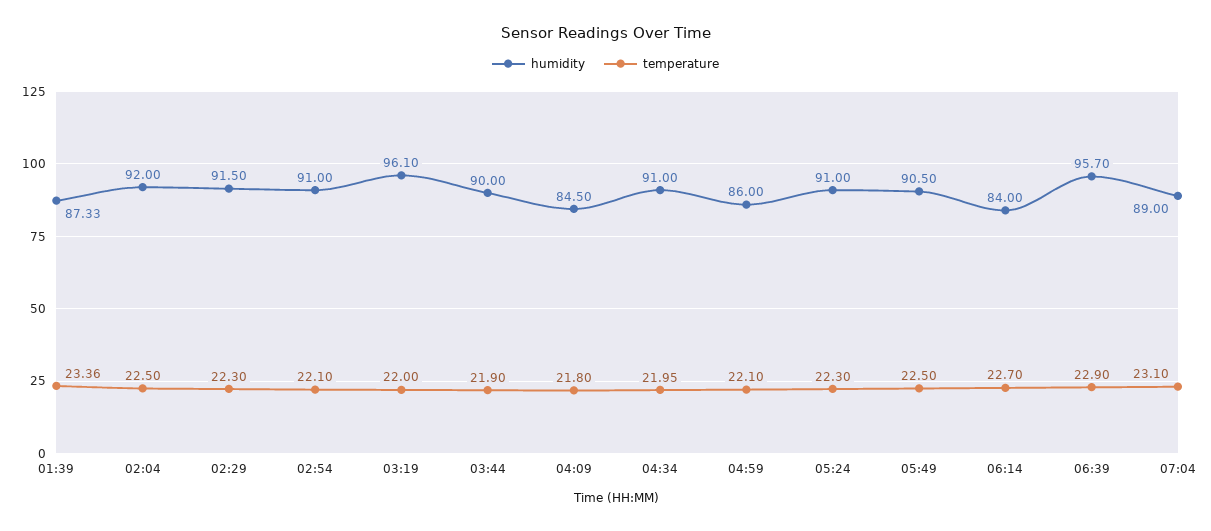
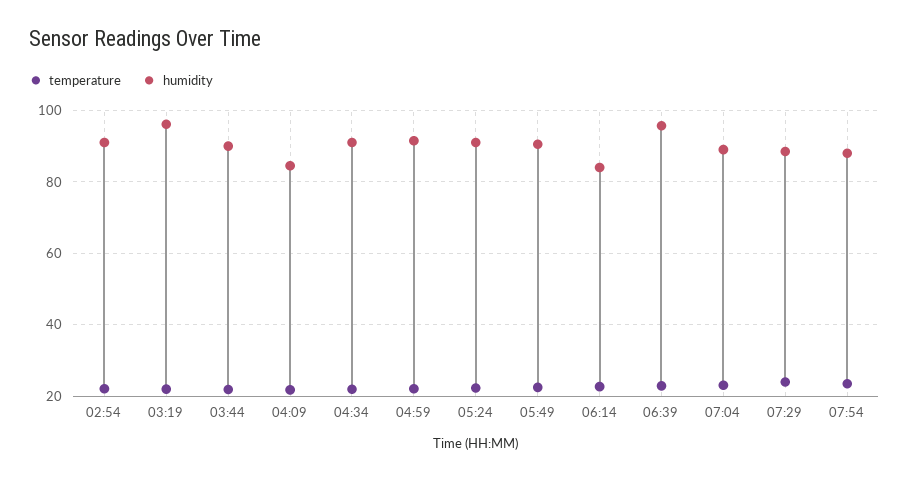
humidity, 01:39: 87.33 -> none
temperature, 01:39: 23.36 -> none
humidity, 02:04: 92 -> none
temperature, 02:04: 22.5 -> none
humidity, 02:29: 91.5 -> none
temperature, 02:29: 22.3 -> none
humidity, 04:59: 86 -> 92
temperature, 07:29: none -> 24
humidity, 07:29: none -> 88
temperature, 07:54: none -> 24
humidity, 07:54: none -> 88

